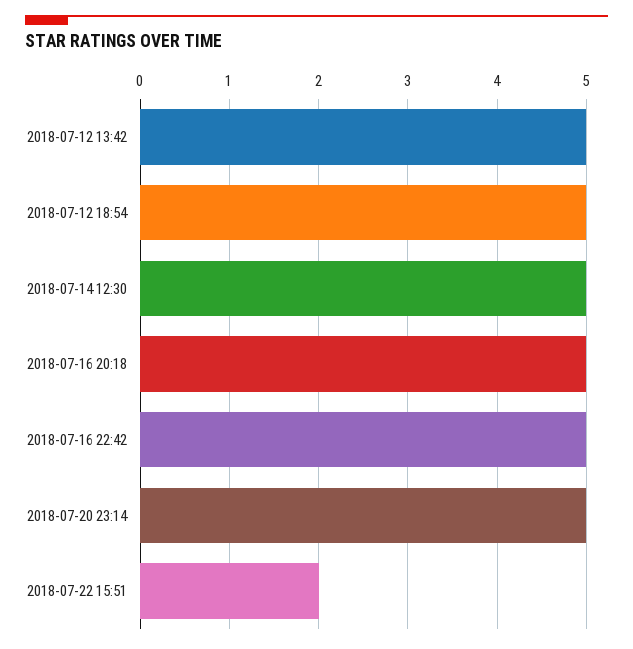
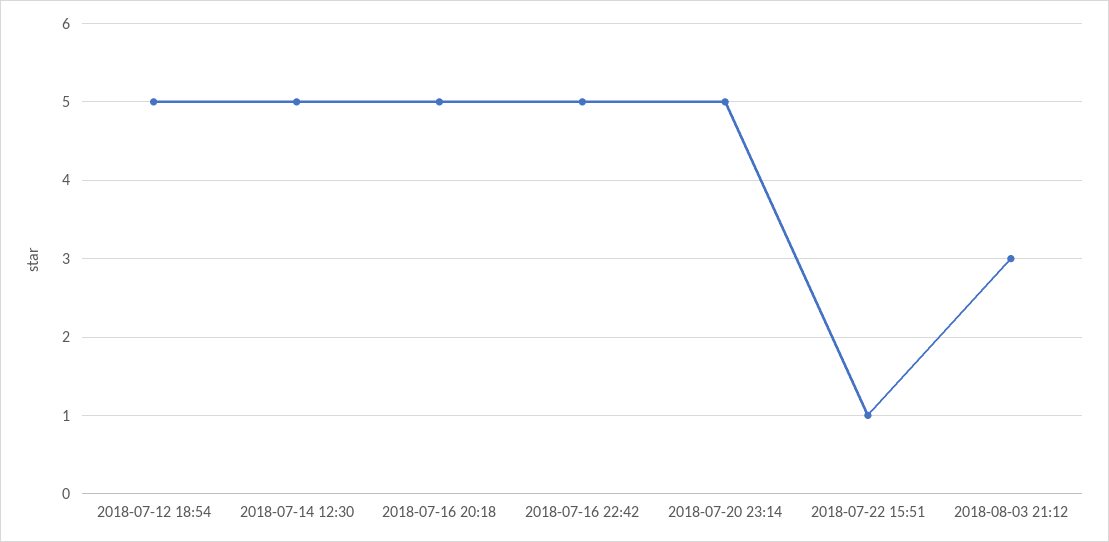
2018-07-12 13:42: 5 -> none
2018-07-22 15:51: 2 -> 1
2018-08-03 21:12: none -> 3

